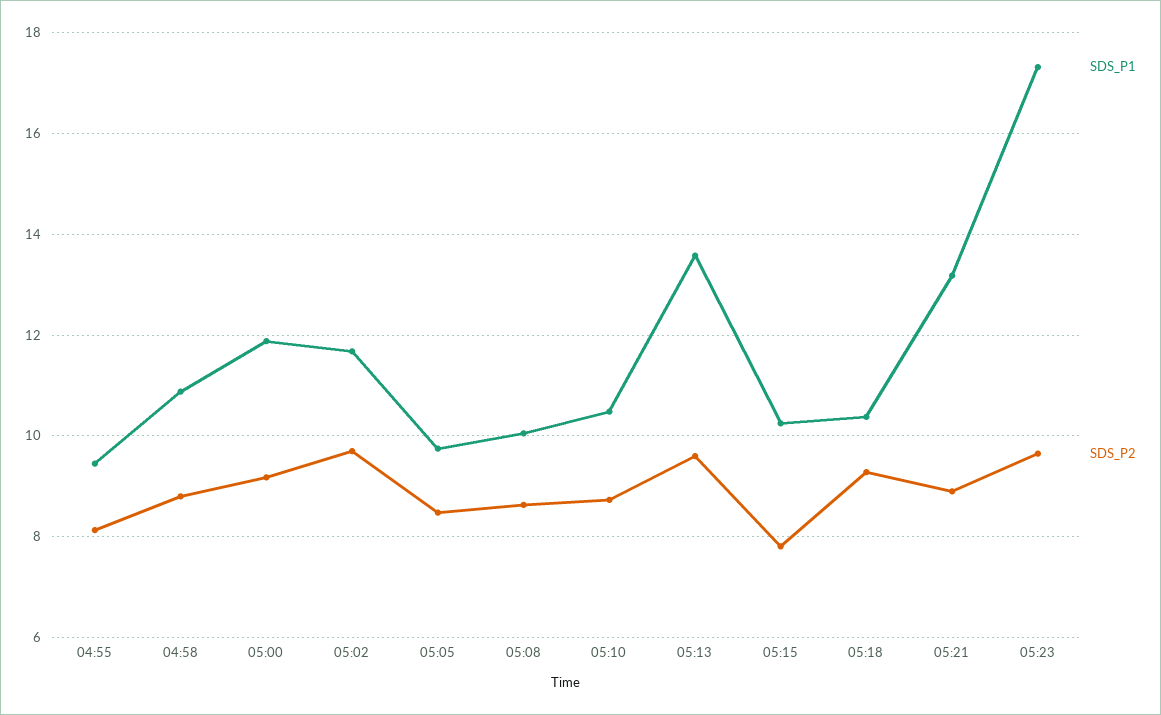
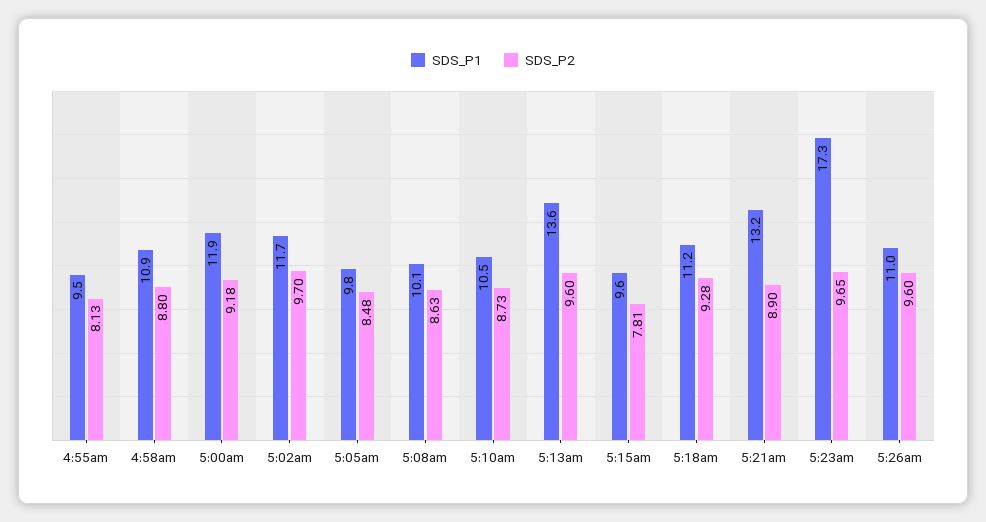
SDS_P1, 05:15: 10.2 -> 9.6
SDS_P1, 05:18: 10.4 -> 11.2
SDS_P1, 5:26am: none -> 11
SDS_P2, 5:26am: none -> 9.6

